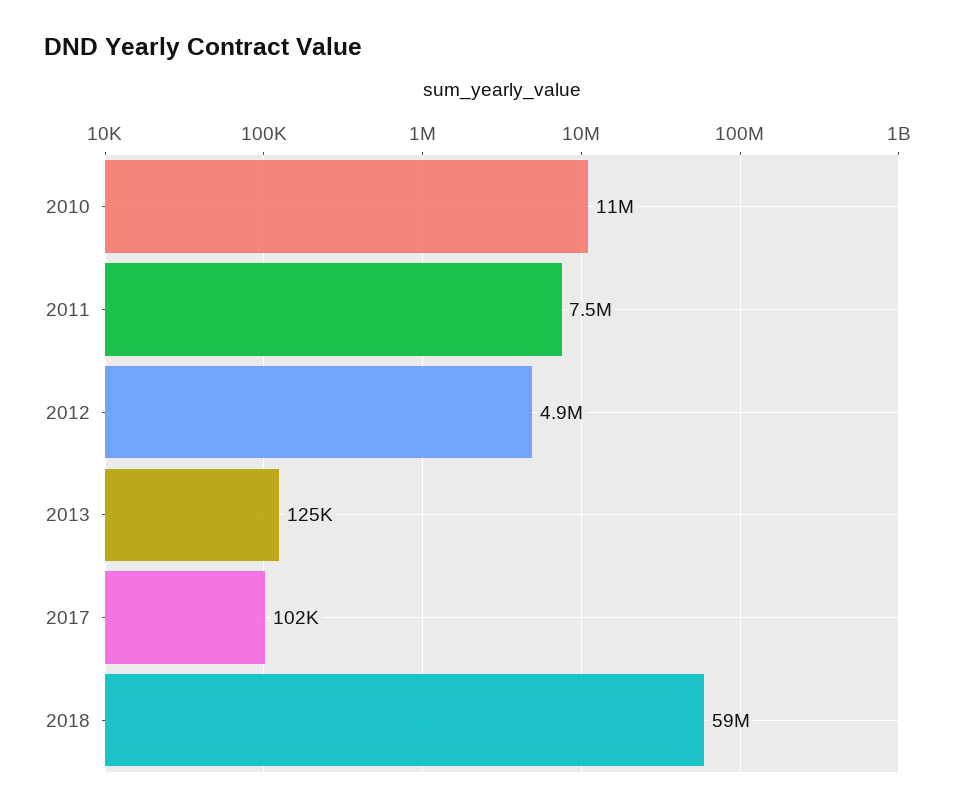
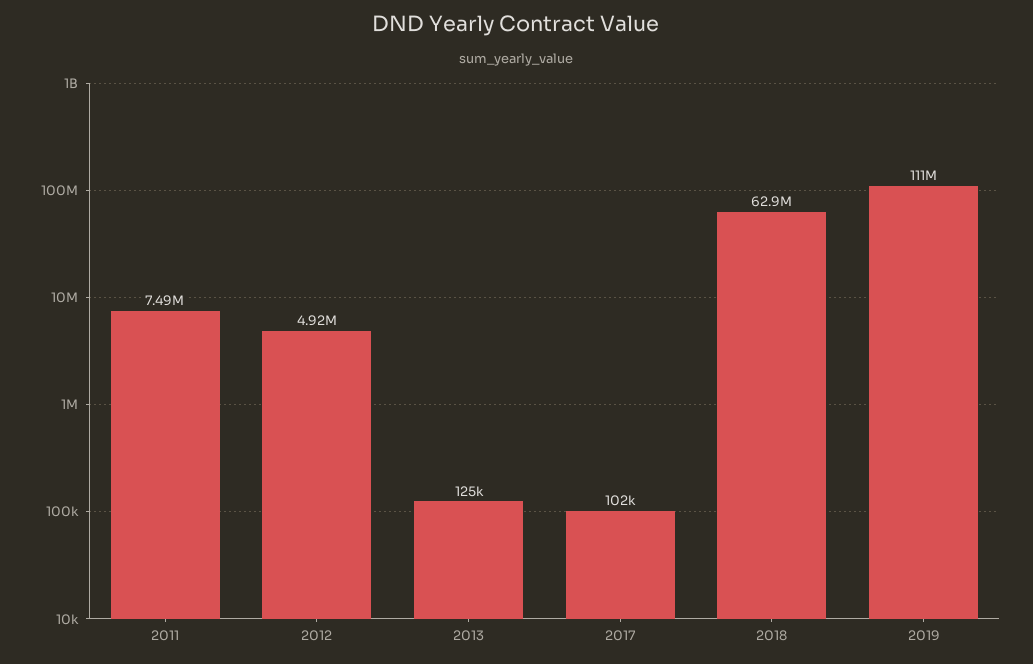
2010: 11000000 -> none
2018: 59000000 -> 62900000
2019: none -> 111000000

